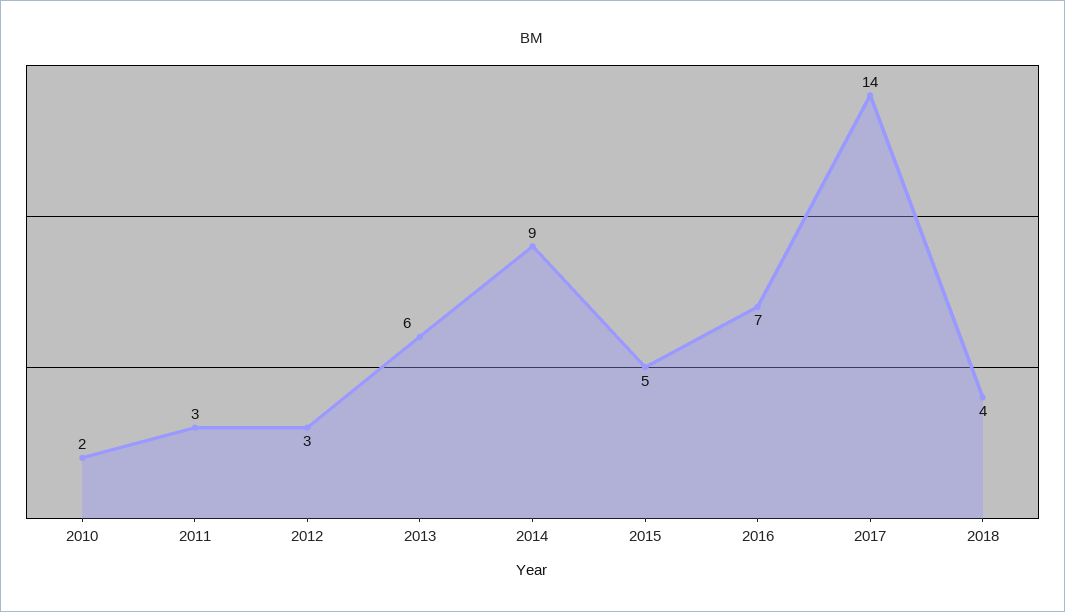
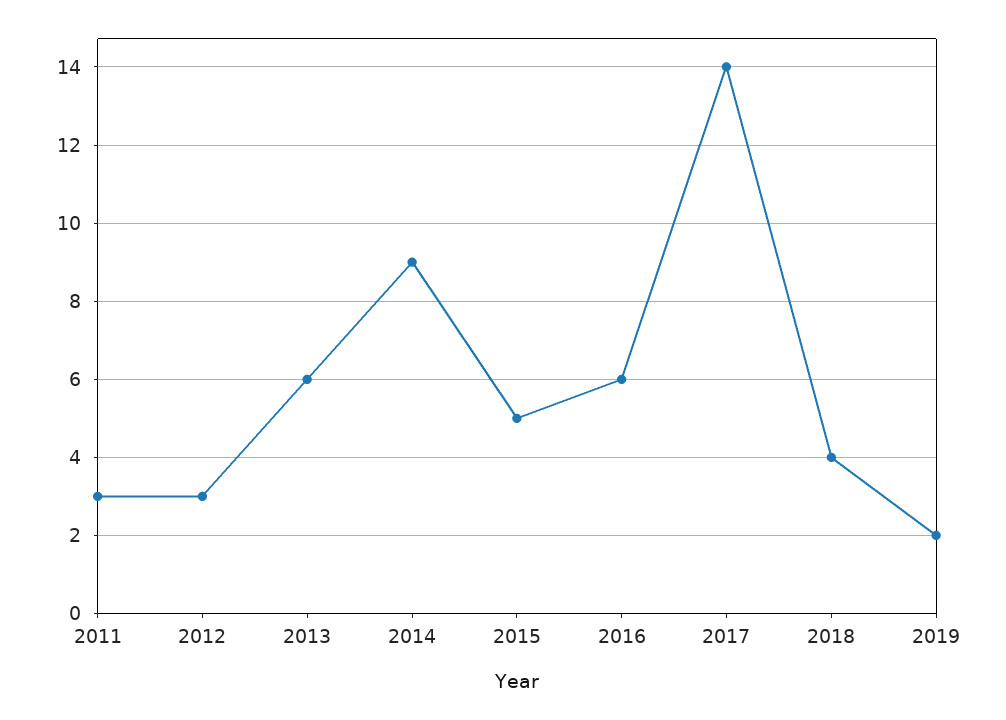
2010: 2 -> none
2016: 7 -> 6
2019: none -> 2

